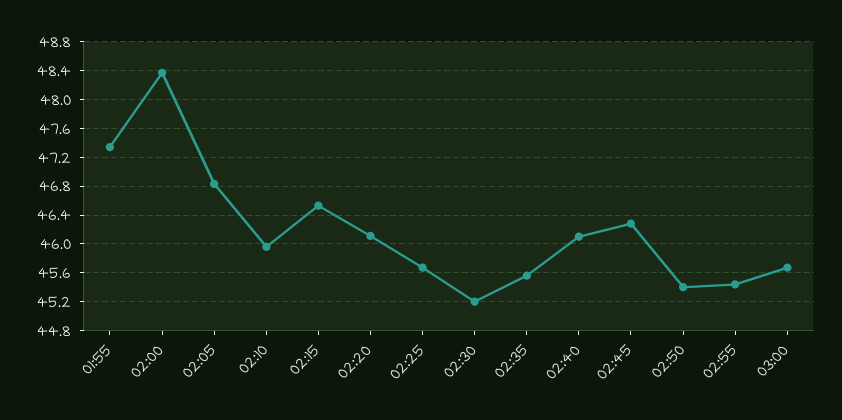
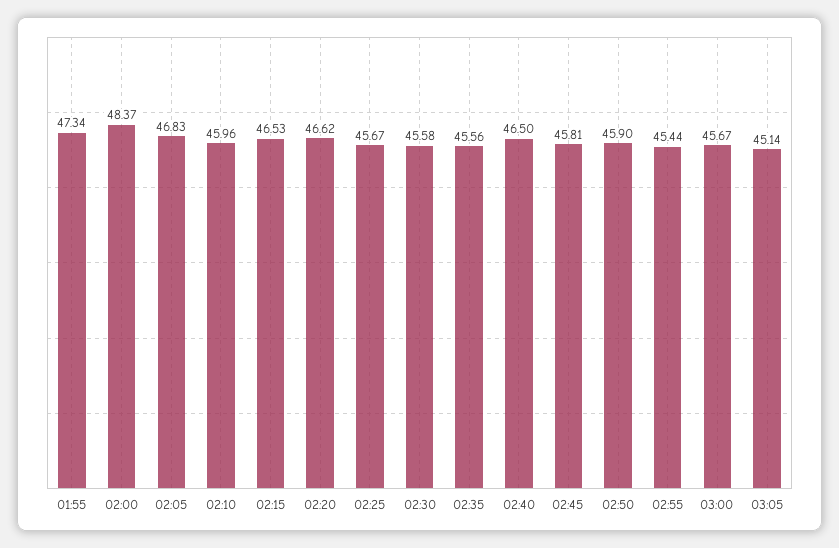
02:20: 46.1 -> 46.62
02:30: 45.2 -> 45.58
02:40: 46.1 -> 46.5
02:45: 46.3 -> 45.81
02:50: 45.4 -> 45.9
03:05: none -> 45.14

